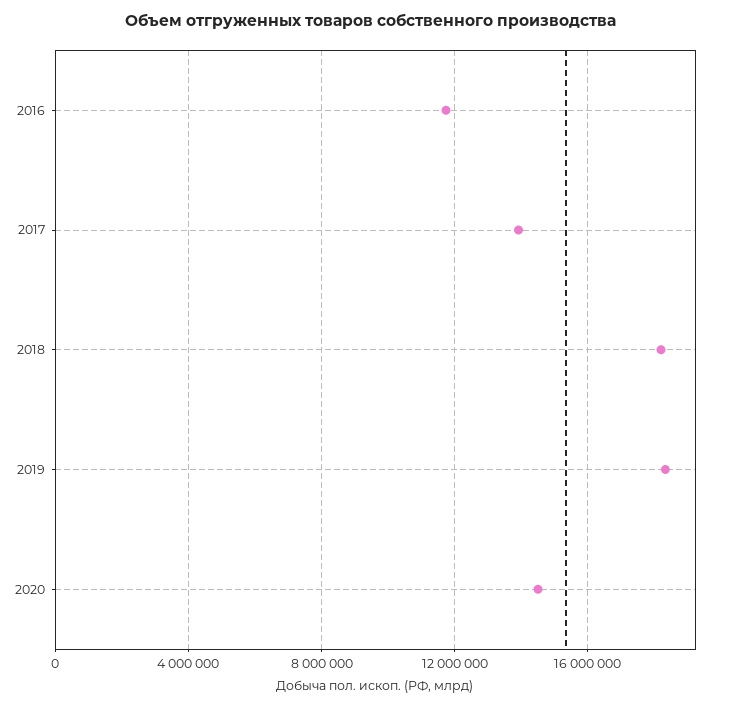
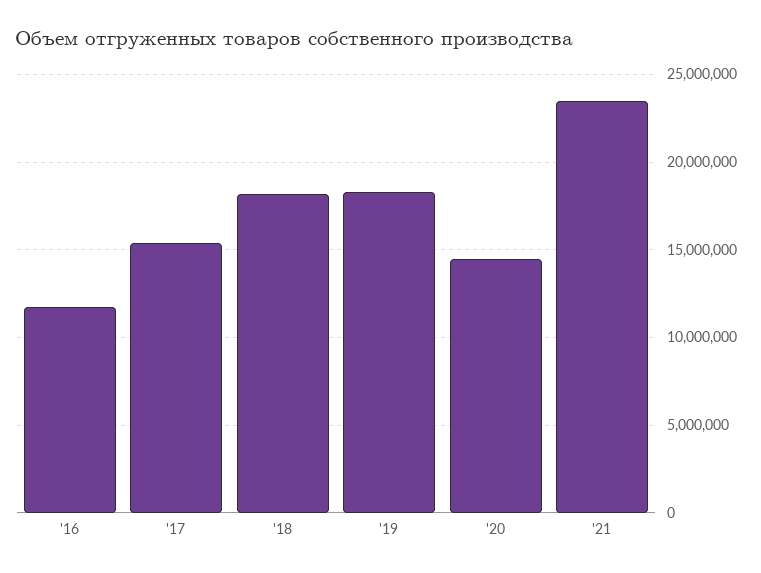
2017: 14000000 -> 15500000
'21: none -> 23500000

